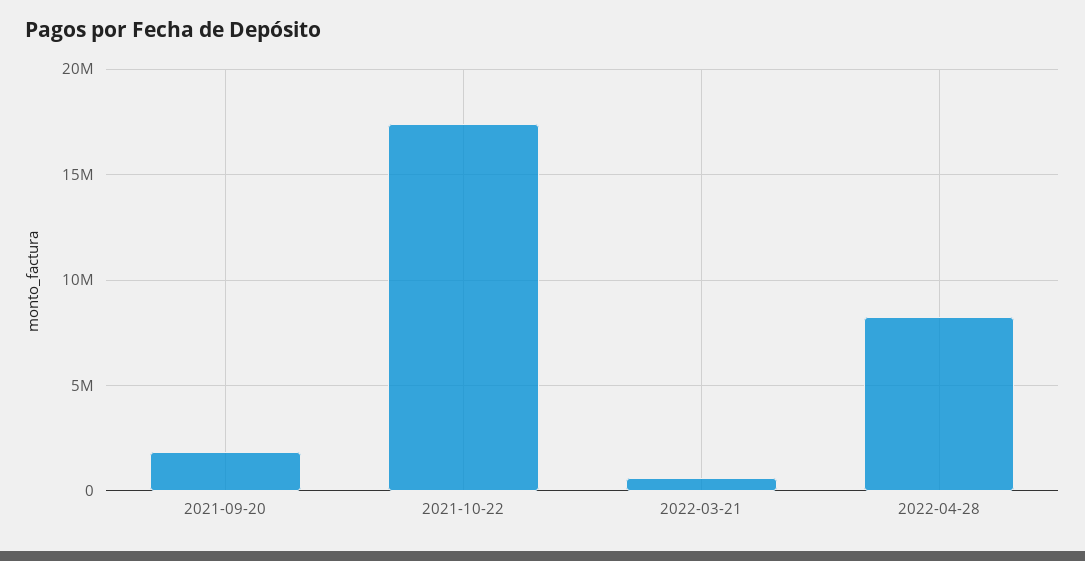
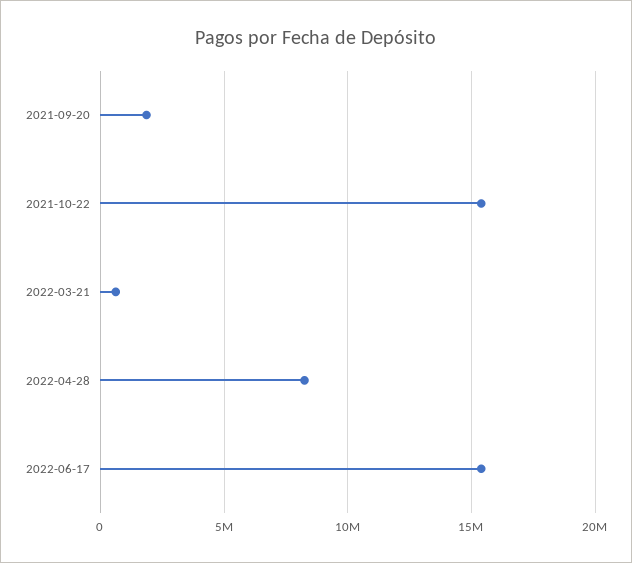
2021-10-22: 17500000 -> 15500000
2022-06-17: none -> 15500000

